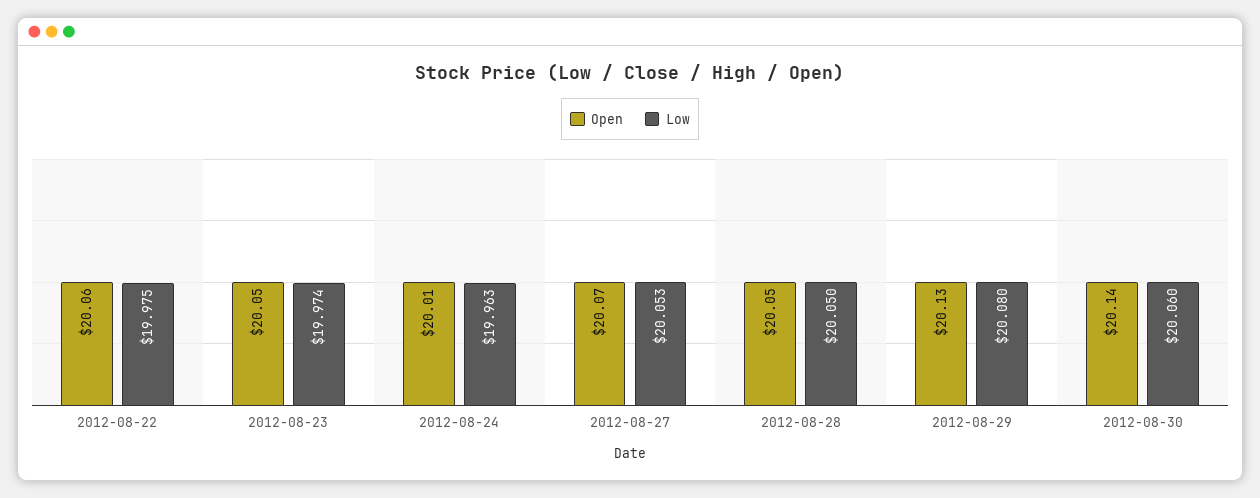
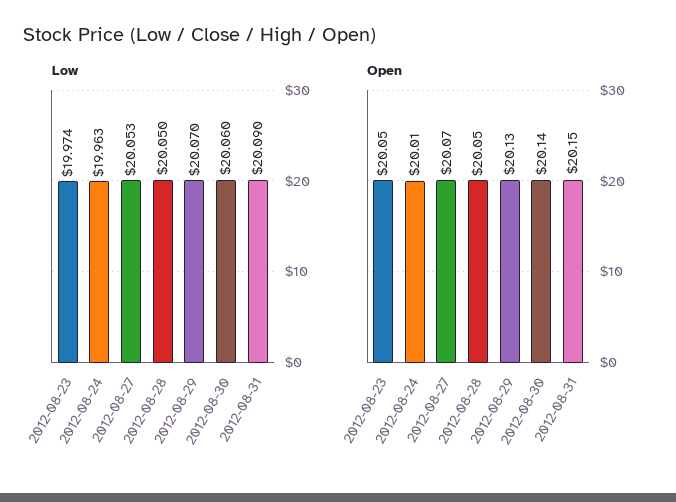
Open, 2012-08-22: 20.06 -> none
Low, 2012-08-22: 19.975 -> none
Low, 2012-08-29: 20.08 -> 20.07
Low, 2012-08-31: none -> 20.09
Open, 2012-08-31: none -> 20.15

